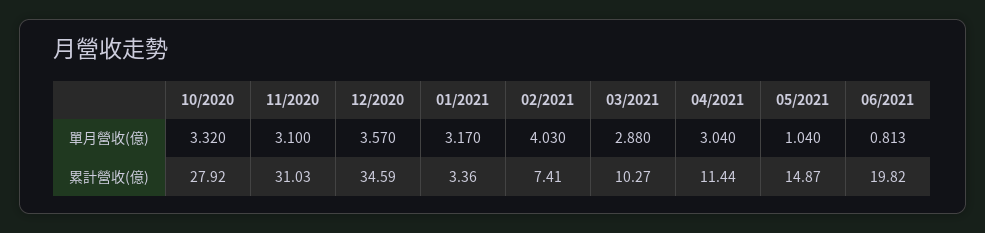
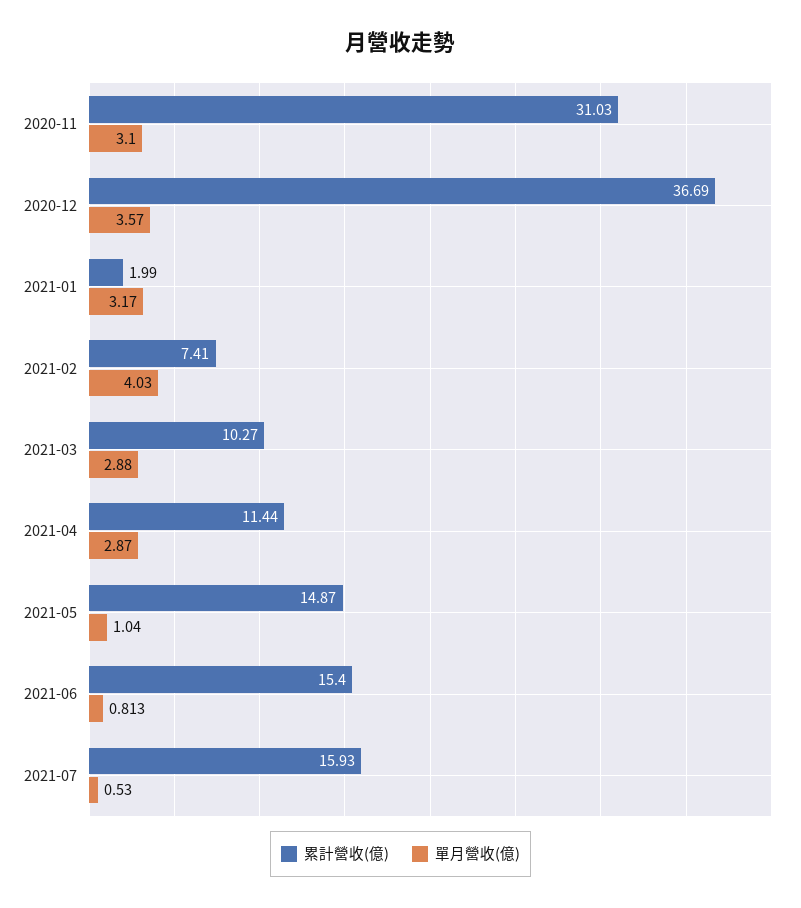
單月營收(億), 10/2020: 3.32 -> none
單月營收(億), 04/2021: 3.04 -> 2.87
累計營收(億), 10/2020: 27.92 -> none
累計營收(億), 12/2020: 34.59 -> 36.69
累計營收(億), 01/2021: 3.36 -> 1.99
累計營收(億), 06/2021: 19.82 -> 15.4
累計營收(億), 2021-07: none -> 15.93
單月營收(億), 2021-07: none -> 0.53

